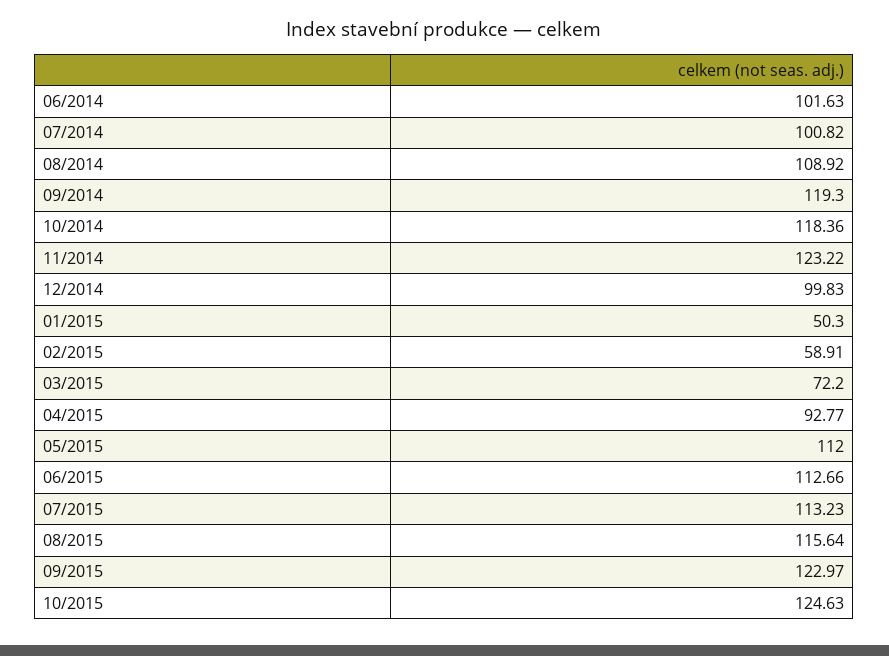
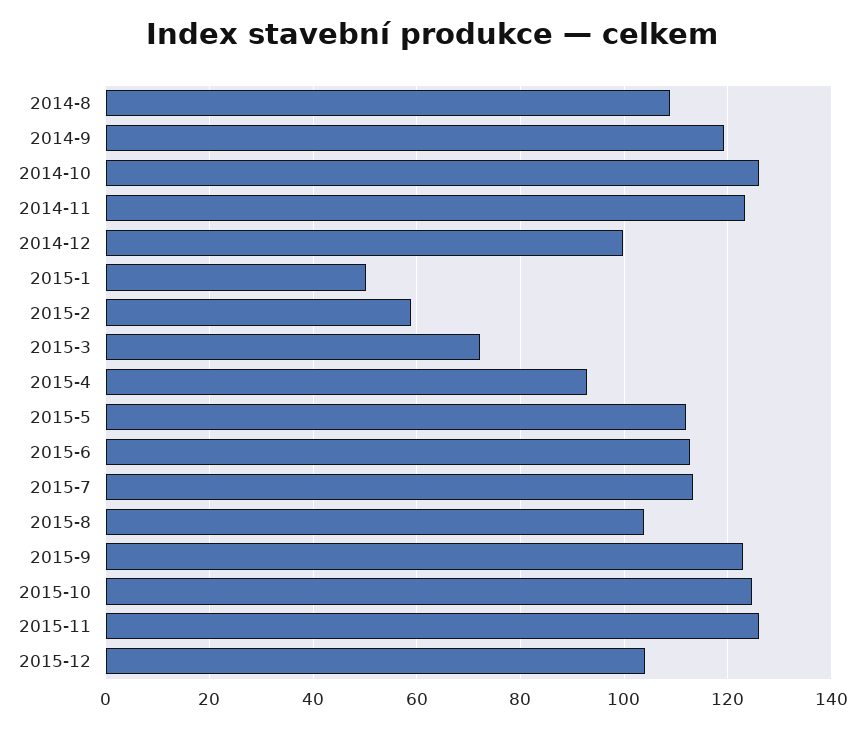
06/2014: 101.63 -> none
07/2014: 100.82 -> none
10/2014: 118.36 -> 126
08/2015: 115.64 -> 104
2015-11: none -> 126
2015-12: none -> 104

